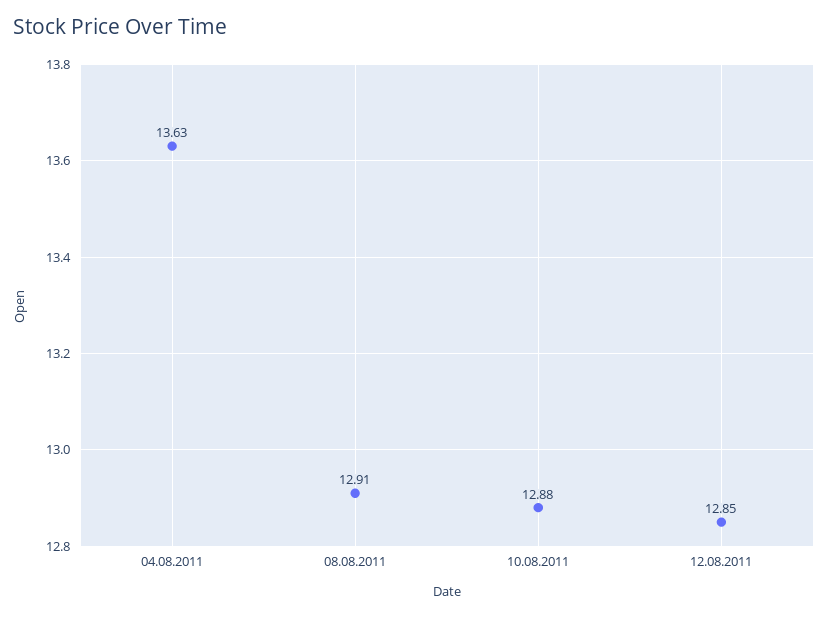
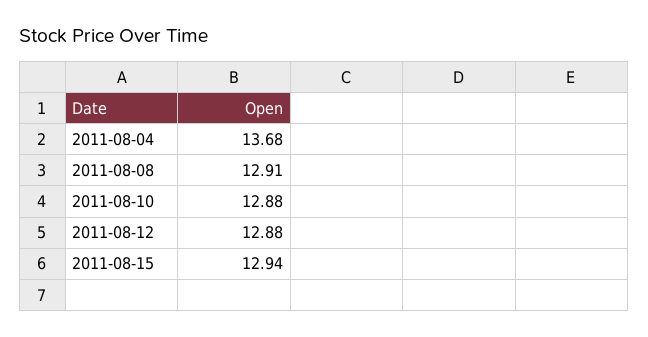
04.08.2011: 13.63 -> 13.68
12.08.2011: 12.85 -> 12.88
2011-08-15: none -> 12.94

